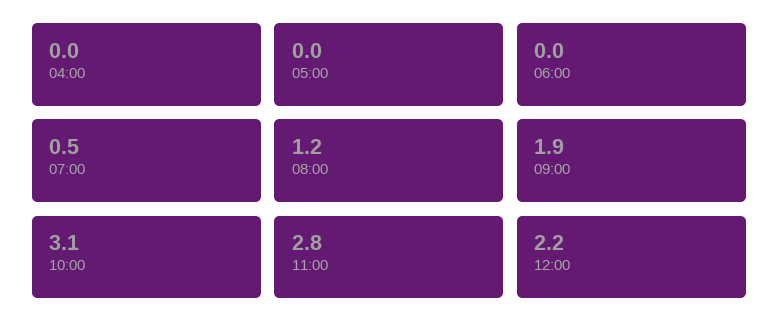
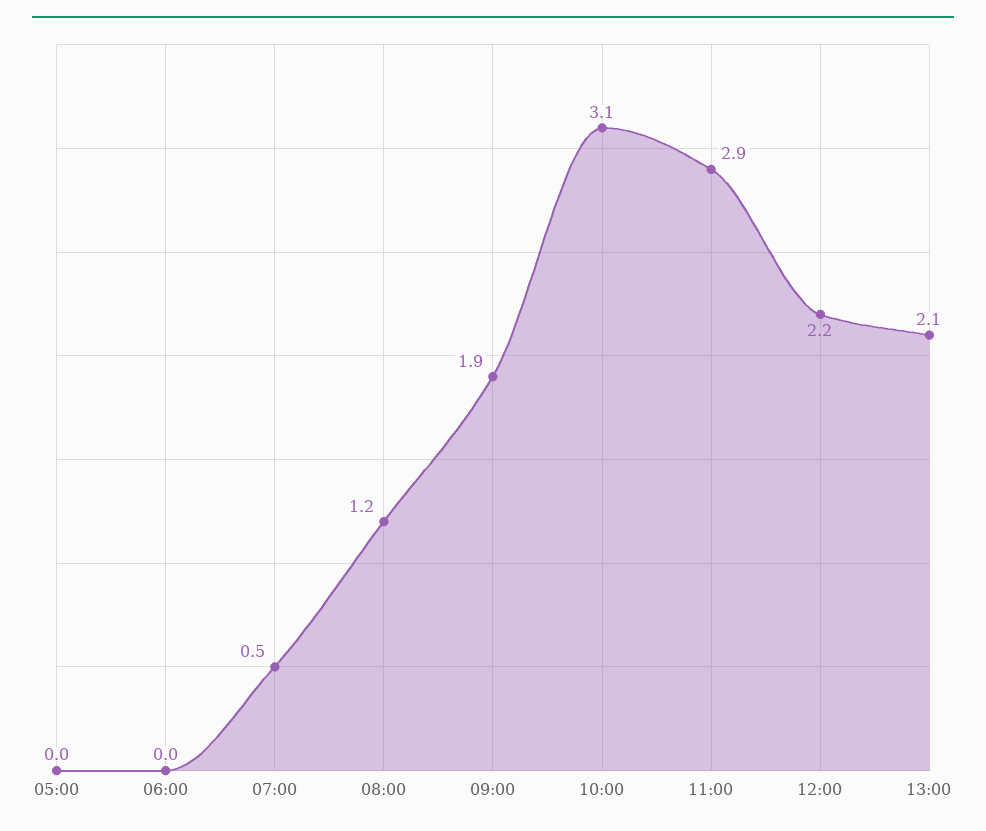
04:00: 0 -> none
11:00: 2.8 -> 2.9
13:00: none -> 2.1

